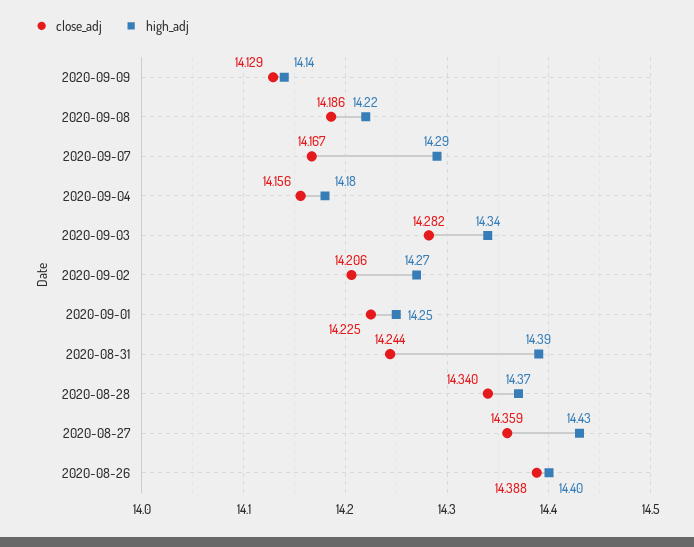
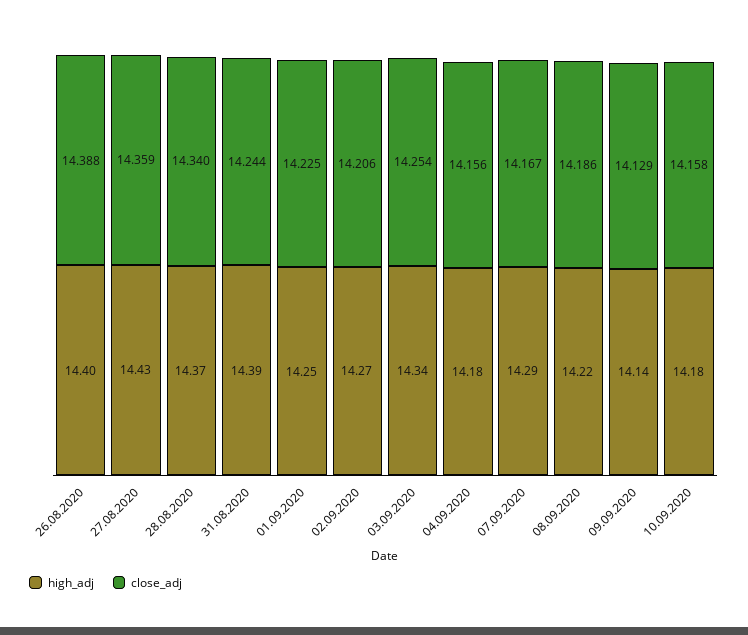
close_adj, 2020-09-03: 14.282 -> 14.254
high_adj, 10.09.2020: none -> 14.18
close_adj, 10.09.2020: none -> 14.158

